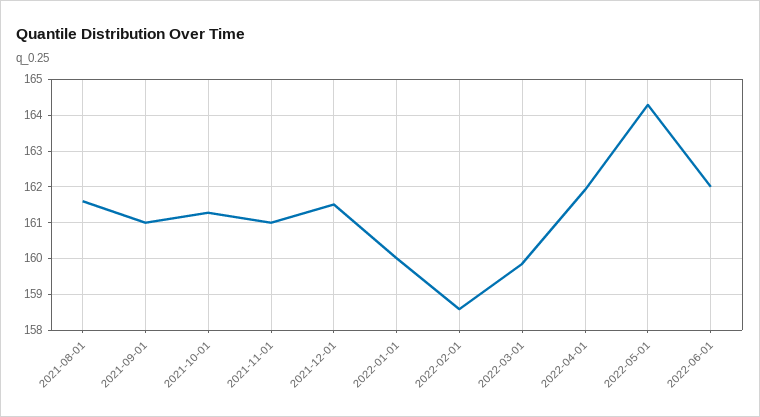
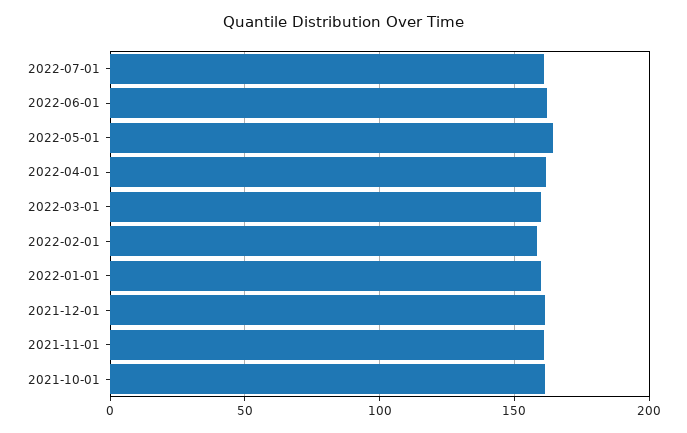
2021-08-01: 161.6 -> none
2021-09-01: 161 -> none
2022-07-01: none -> 160

